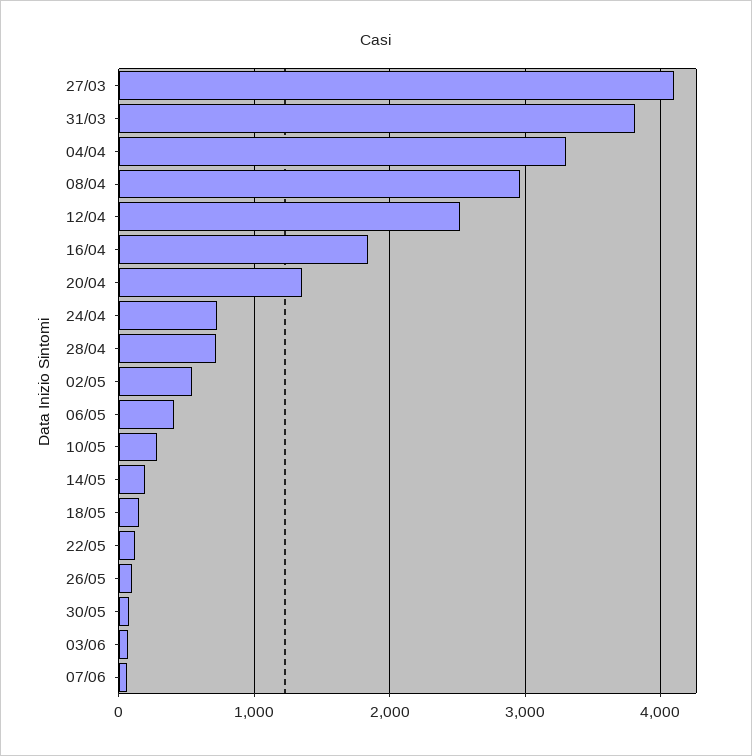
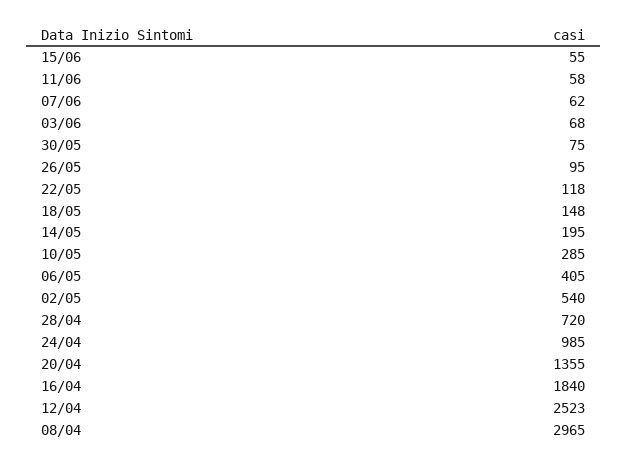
27/03: 4100 -> none
31/03: 3800 -> none
04/04: 3300 -> none
24/04: 700 -> 985
15/06: none -> 55
11/06: none -> 58

